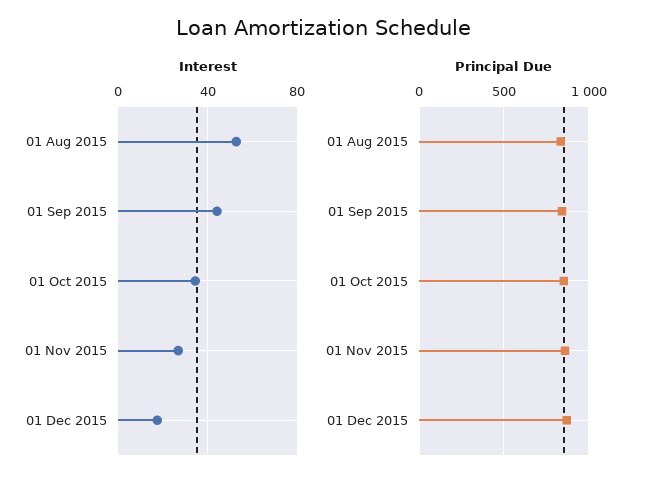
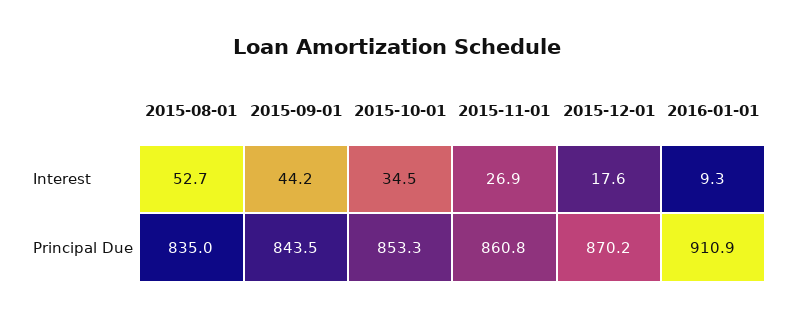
Interest, 2016-01-01: none -> 9.3
Principal Due, 2016-01-01: none -> 910.9

